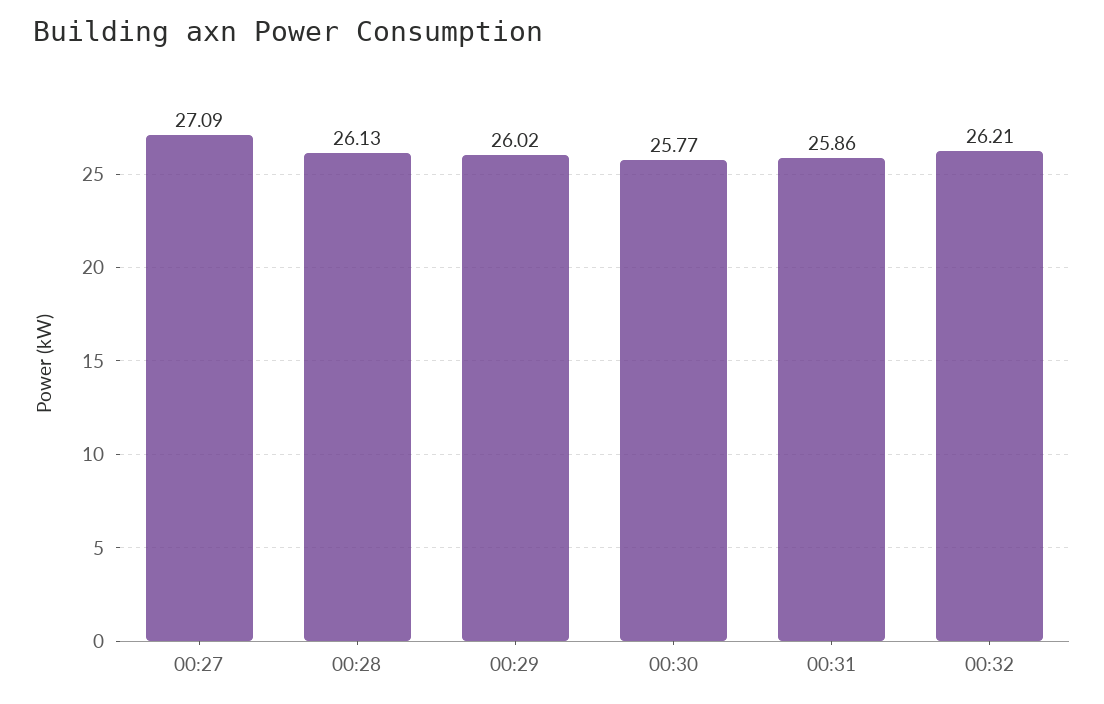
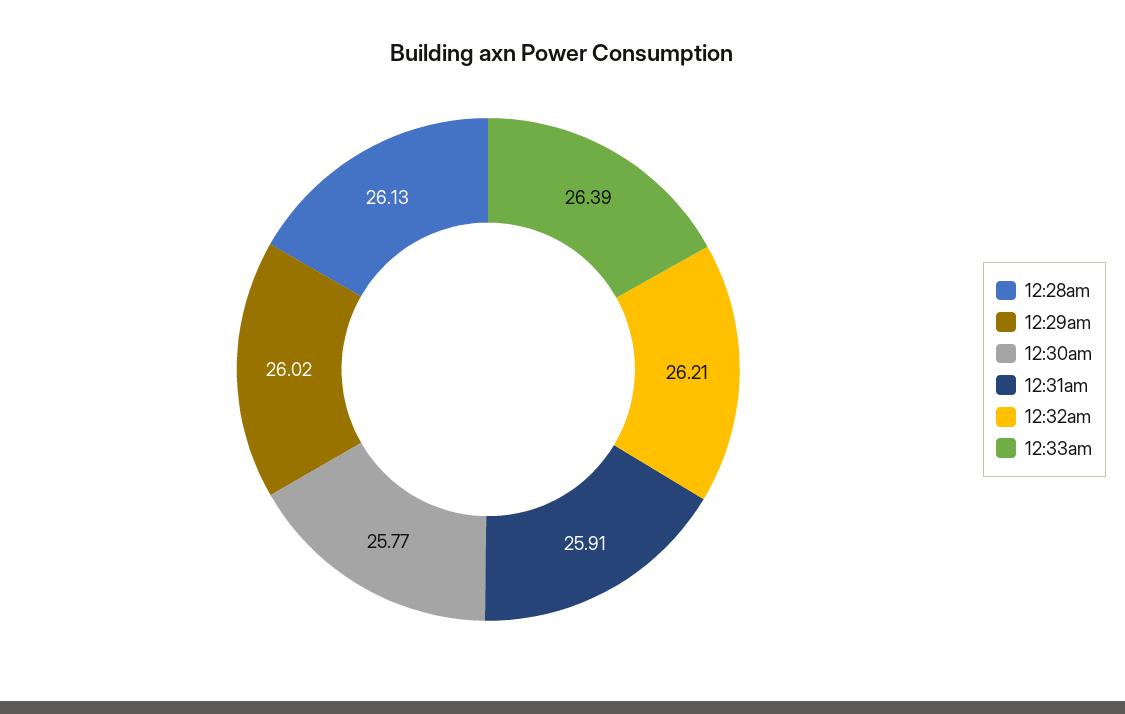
00:27: 27.09 -> none
00:31: 25.86 -> 25.91
12:33am: none -> 26.39

